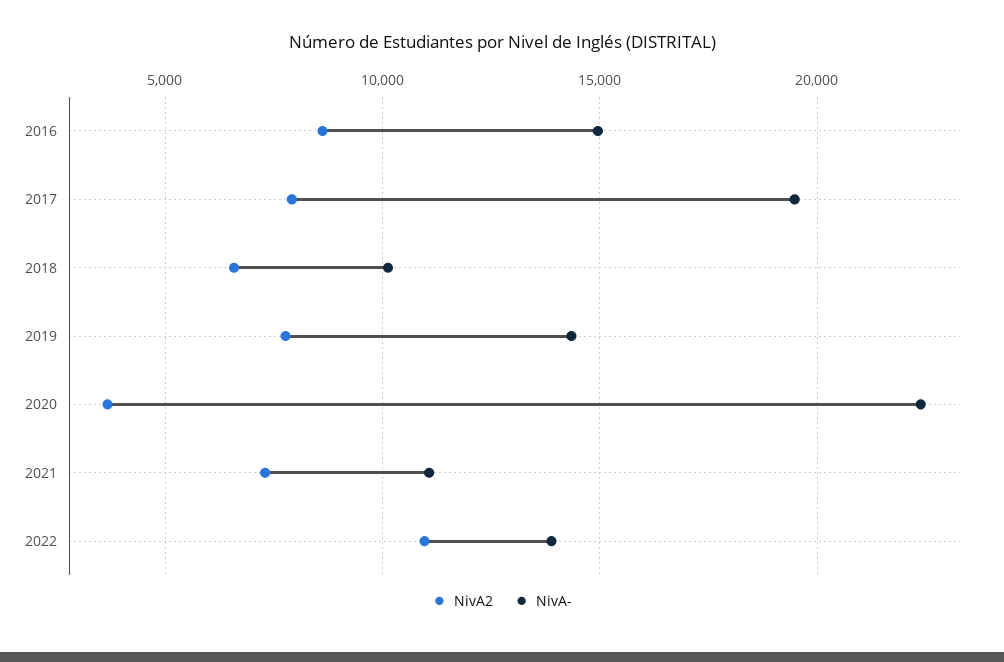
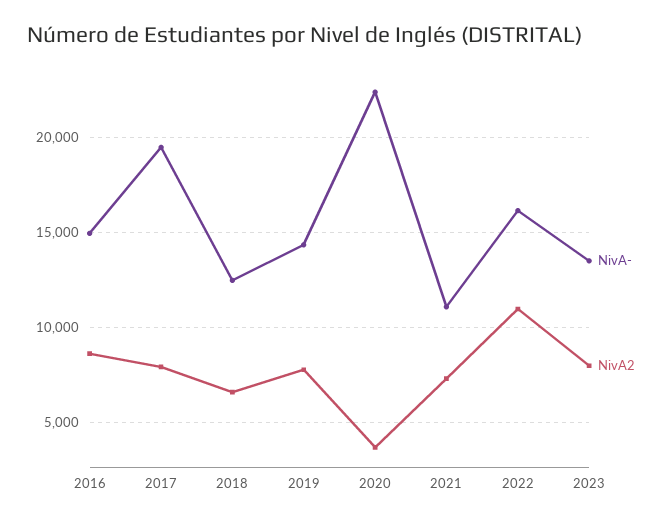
NivA-, 2018: 10000 -> 12500
NivA-, 2022: 14000 -> 16000
NivA-, 2023: none -> 13500
NivA2, 2023: none -> 8000

